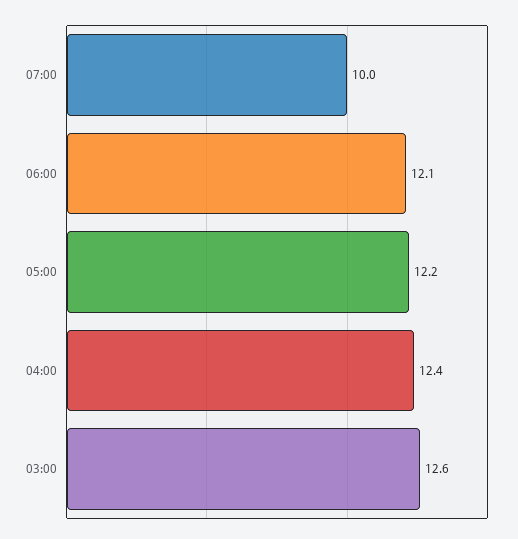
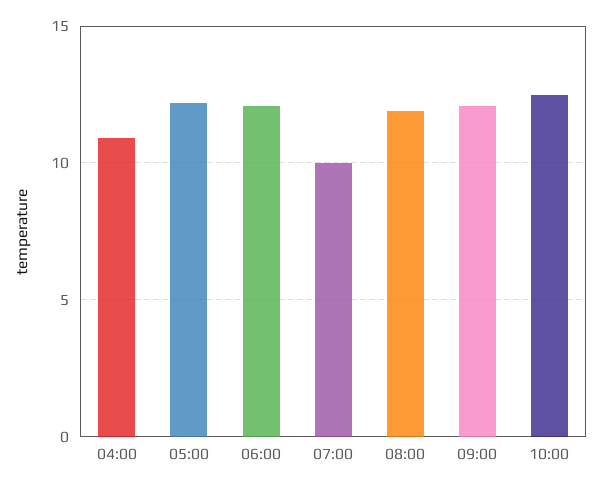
04:00: 12.4 -> 11
03:00: 12.6 -> none
08:00: none -> 12
09:00: none -> 12
10:00: none -> 12.5

